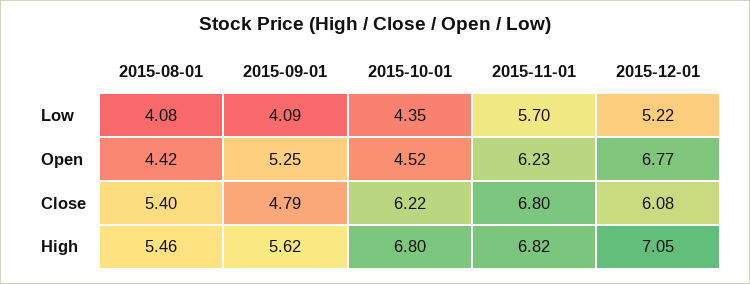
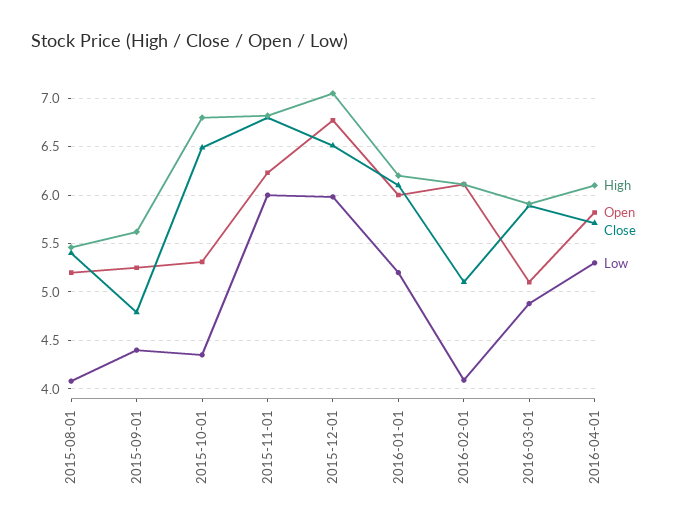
Low, 2015-09-01: 4.09 -> 4.4
Low, 2015-11-01: 5.7 -> 6
Low, 2015-12-01: 5.22 -> 6
Open, 2015-08-01: 4.42 -> 5.2
Open, 2015-10-01: 4.52 -> 5.3
Close, 2015-10-01: 6.22 -> 6.5
Close, 2015-12-01: 6.08 -> 6.5
High, 2016-01-01: none -> 6.2
Open, 2016-01-01: none -> 6
Close, 2016-01-01: none -> 6.1
Low, 2016-01-01: none -> 5.2
High, 2016-02-01: none -> 6.1
Open, 2016-02-01: none -> 6.1
Close, 2016-02-01: none -> 5.1
Low, 2016-02-01: none -> 4.1
High, 2016-03-01: none -> 5.9
Open, 2016-03-01: none -> 5.1
Close, 2016-03-01: none -> 5.9
Low, 2016-03-01: none -> 4.9
High, 2016-04-01: none -> 6.1
Open, 2016-04-01: none -> 5.8
Close, 2016-04-01: none -> 5.7
Low, 2016-04-01: none -> 5.3

